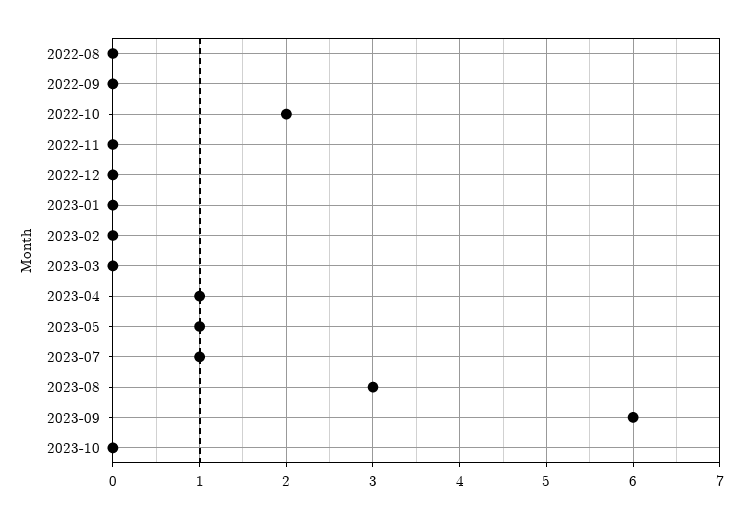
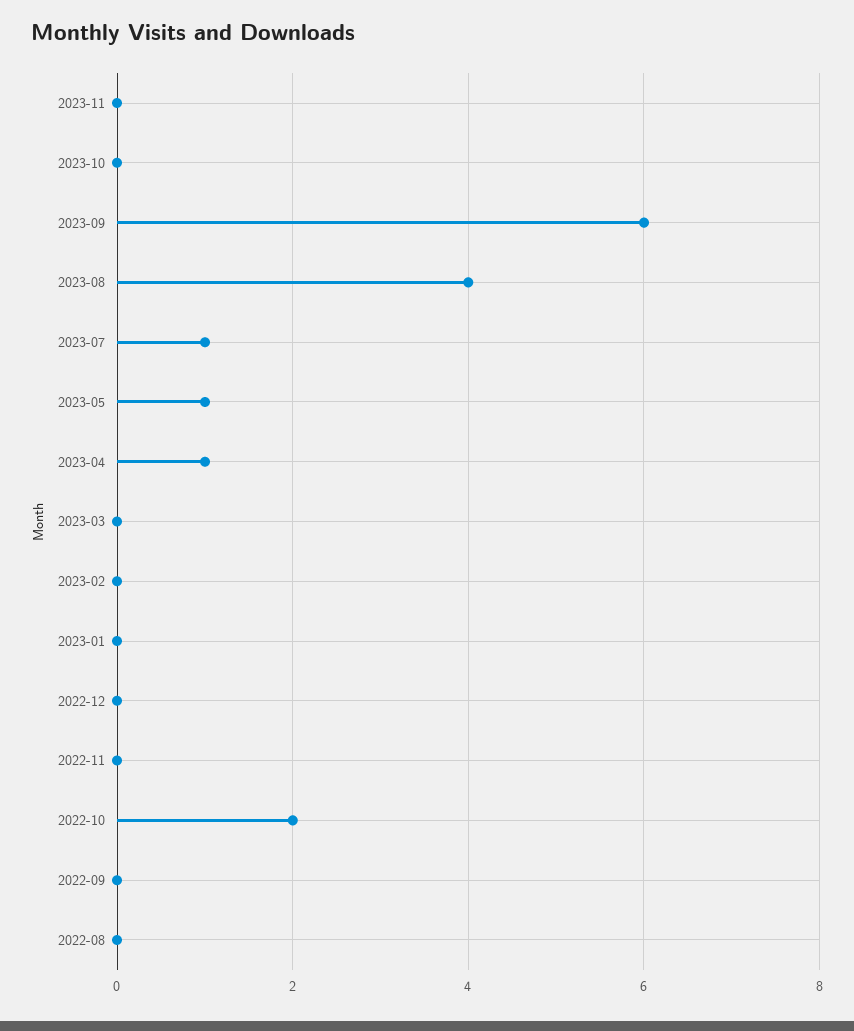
2023-08: 3 -> 4
2023-11: none -> 0

